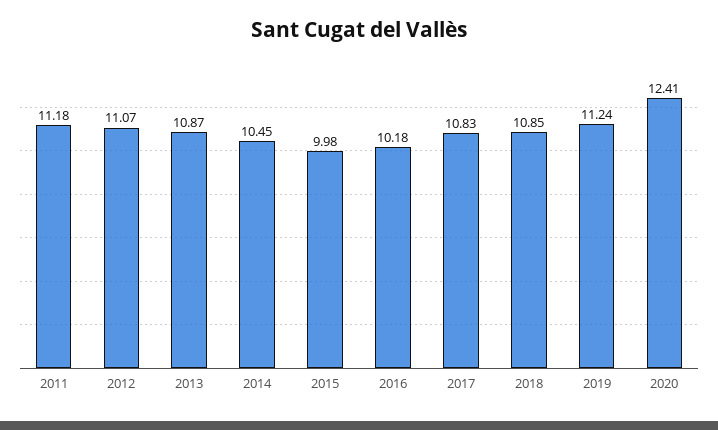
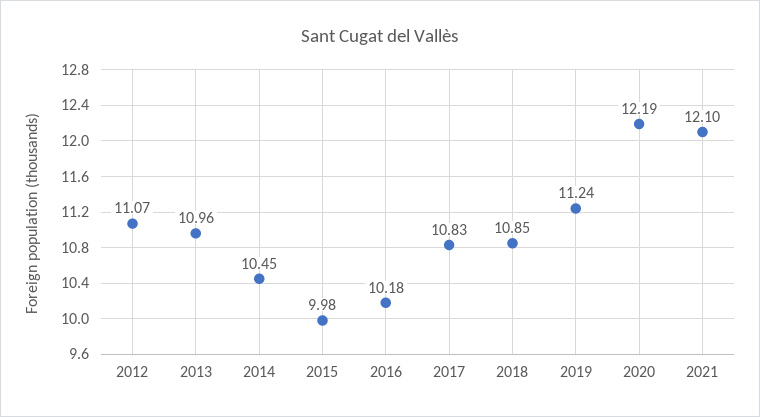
2011: 11.18 -> none
2013: 10.87 -> 10.96
2020: 12.41 -> 12.19
2021: none -> 12.1

